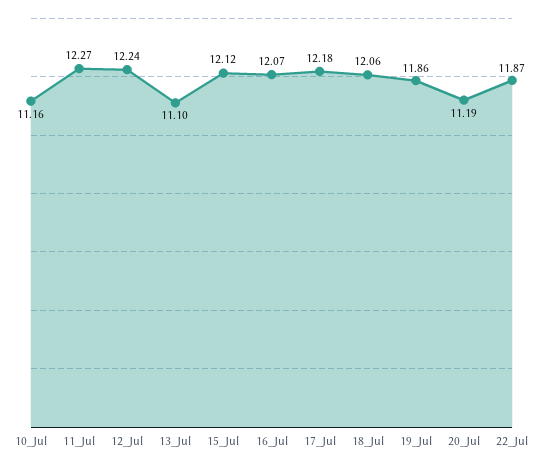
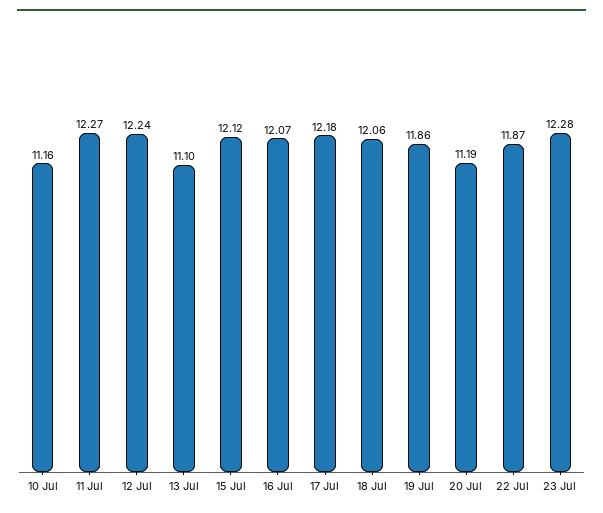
23 Jul: none -> 12.28

